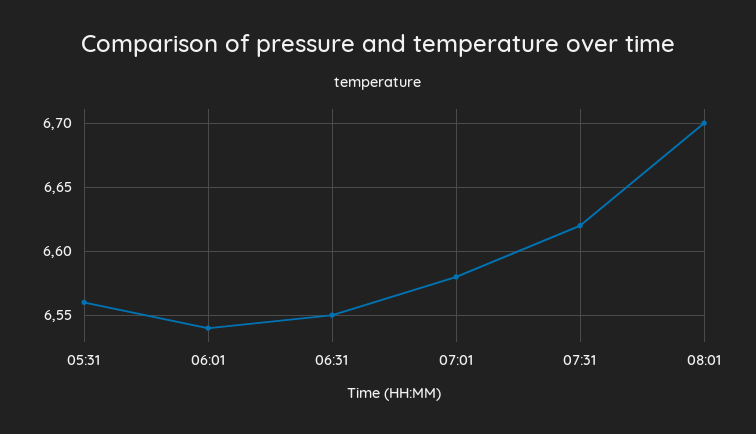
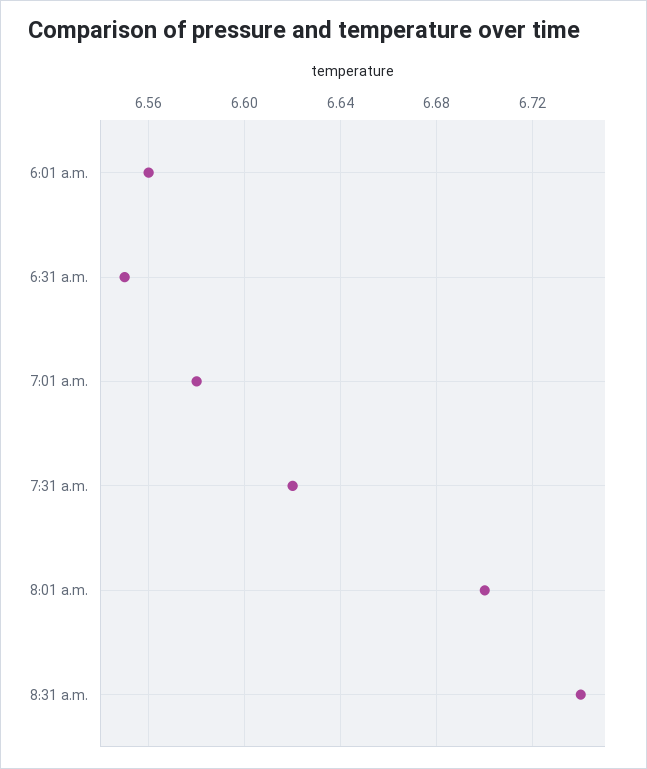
05:31: 6.56 -> none
06:01: 6.54 -> 6.56
8:31 a.m.: none -> 6.74

